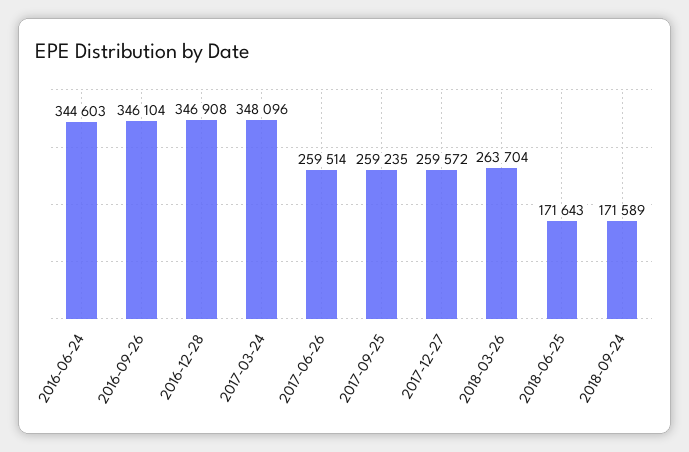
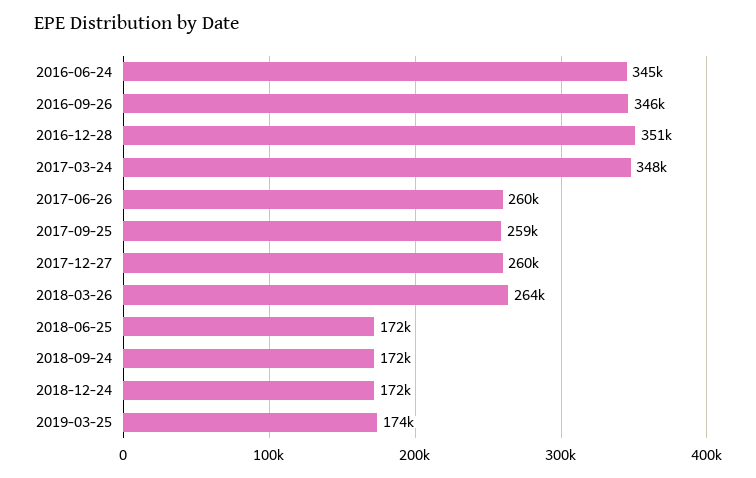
2016-12-28: 346908 -> 351000
2018-12-24: none -> 172000
2019-03-25: none -> 174000

